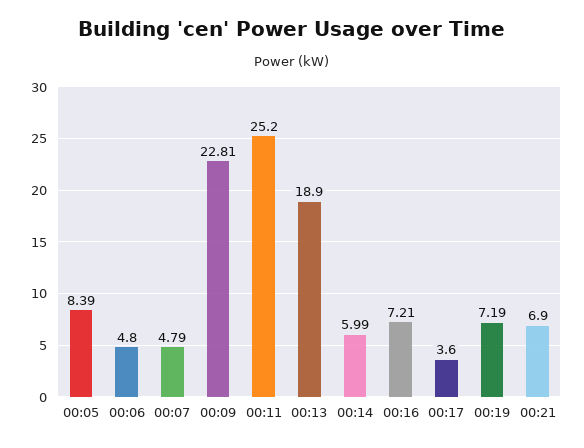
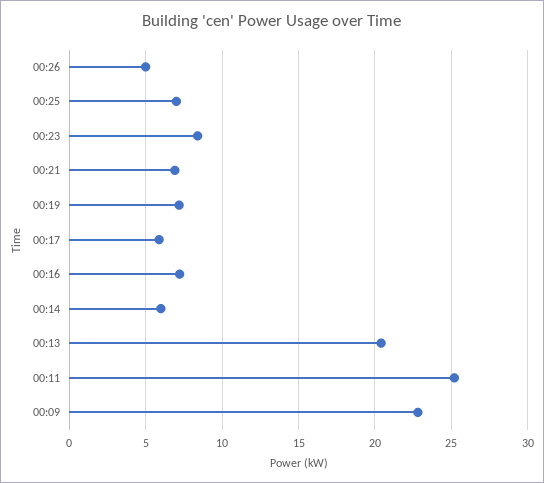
00:05: 8.39 -> none
00:06: 4.8 -> none
00:07: 4.79 -> none
00:13: 18.9 -> 20.5
00:17: 3.6 -> 6
00:26: none -> 5
00:25: none -> 7
00:23: none -> 8.5

